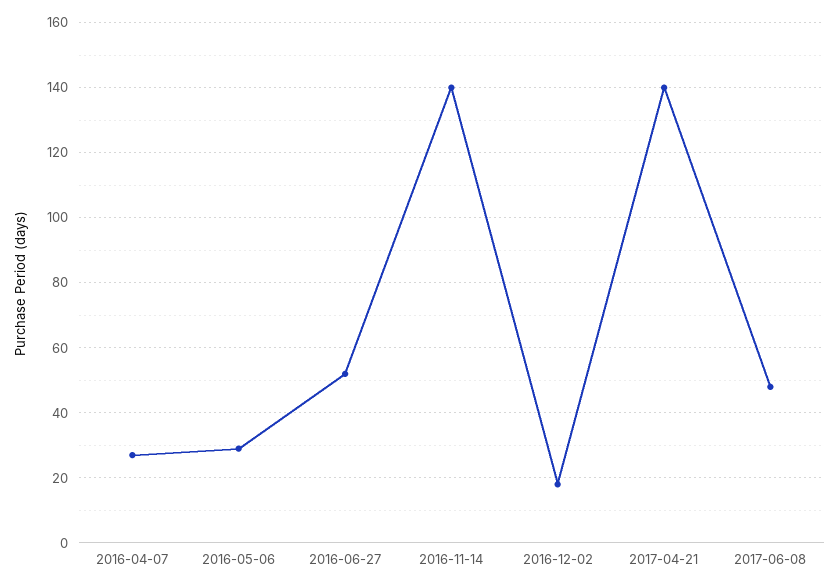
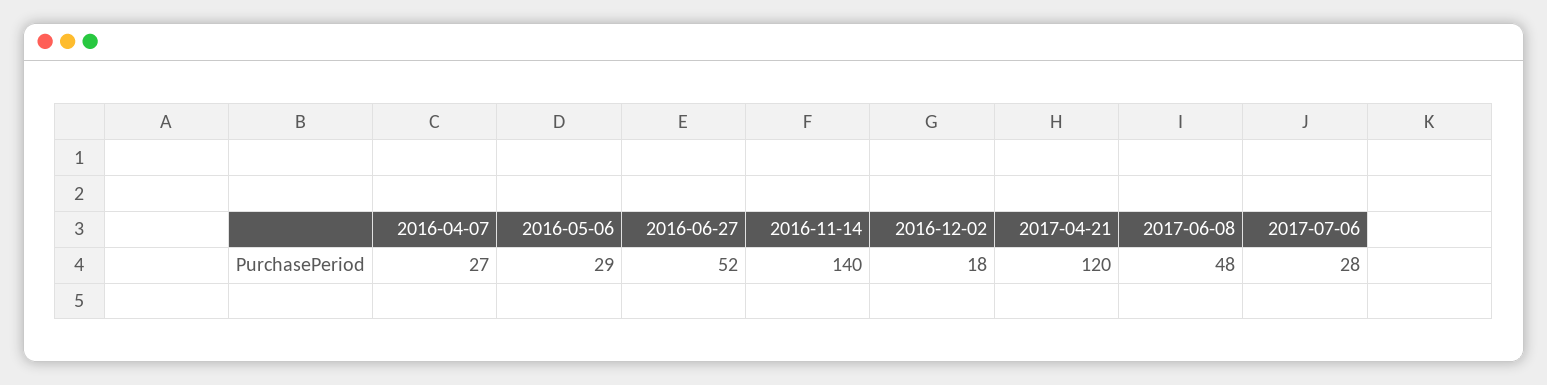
2017-04-21: 140 -> 120
2017-07-06: none -> 28

